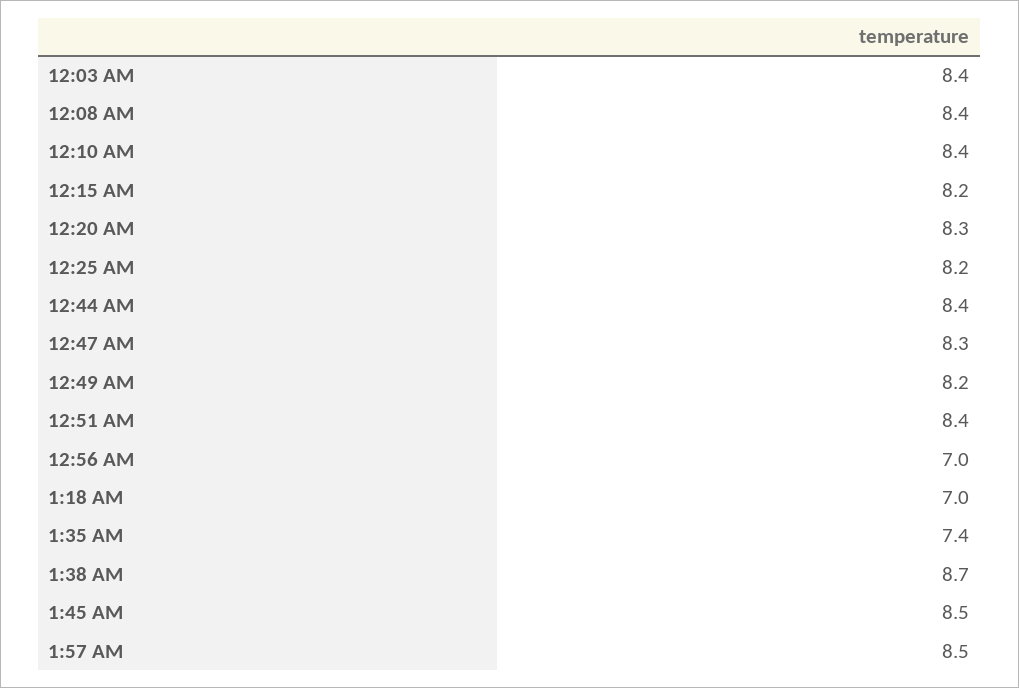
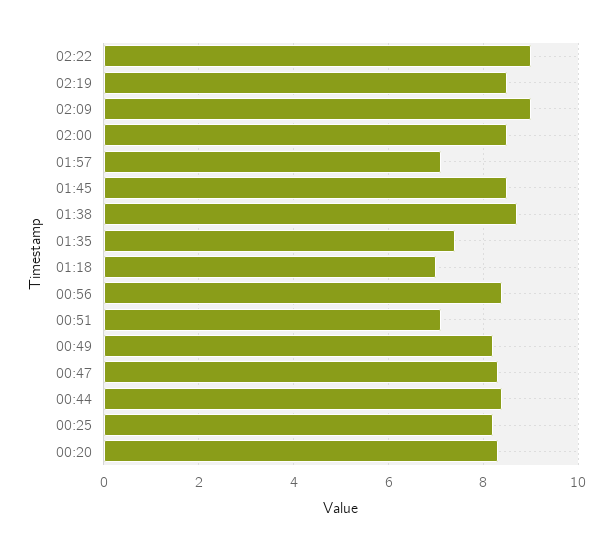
12:03 AM: 8.4 -> none
12:08 AM: 8.4 -> none
12:10 AM: 8.4 -> none
12:15 AM: 8.2 -> none
12:51 AM: 8.4 -> 7
12:56 AM: 7 -> 8.5
1:57 AM: 8.5 -> 7
02:22: none -> 9
02:19: none -> 8.5
02:09: none -> 9
02:00: none -> 8.5

